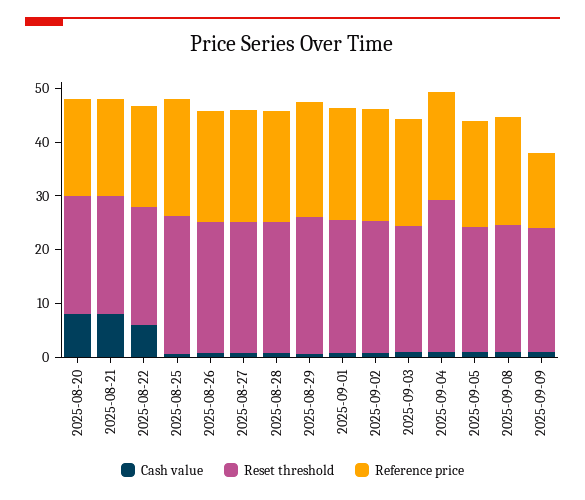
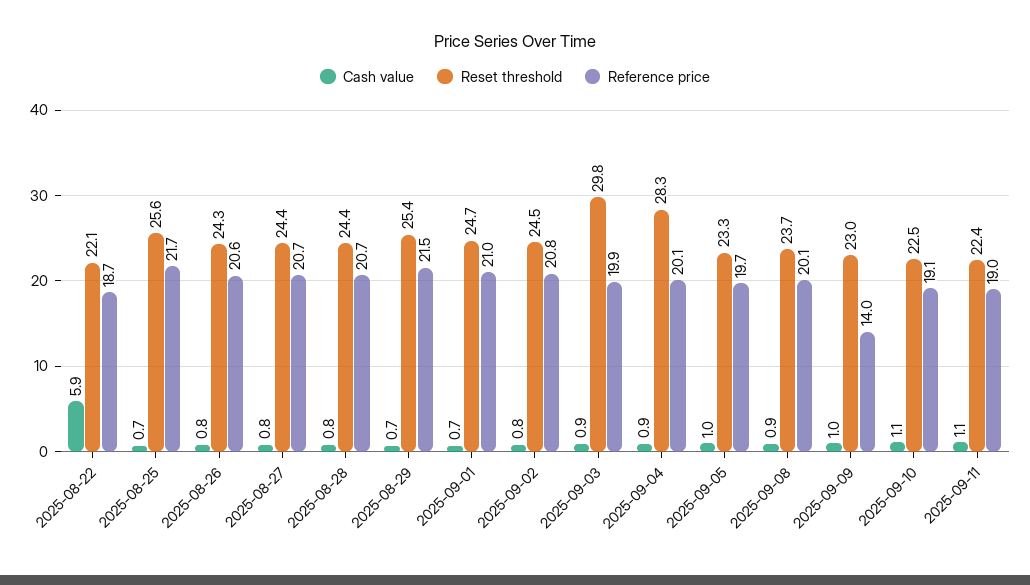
Cash value, 2025-08-20: 8 -> none
Reset threshold, 2025-08-20: 22 -> none
Reference price, 2025-08-20: 18 -> none
Cash value, 2025-08-21: 8 -> none
Reset threshold, 2025-08-21: 22 -> none
Reference price, 2025-08-21: 18 -> none
Reset threshold, 2025-09-03: 24 -> 29.8
Cash value, 2025-09-10: none -> 1.1
Reset threshold, 2025-09-10: none -> 22.5
Reference price, 2025-09-10: none -> 19.1
Cash value, 2025-09-11: none -> 1.1
Reset threshold, 2025-09-11: none -> 22.4
Reference price, 2025-09-11: none -> 19

